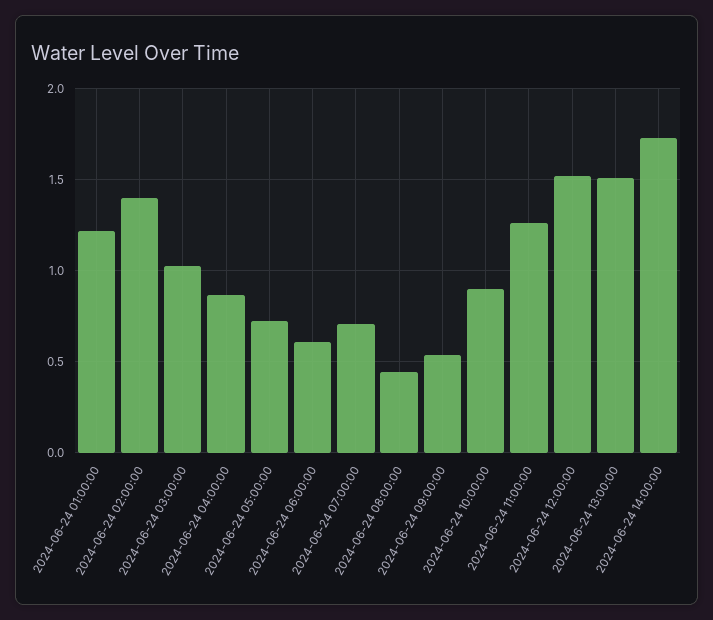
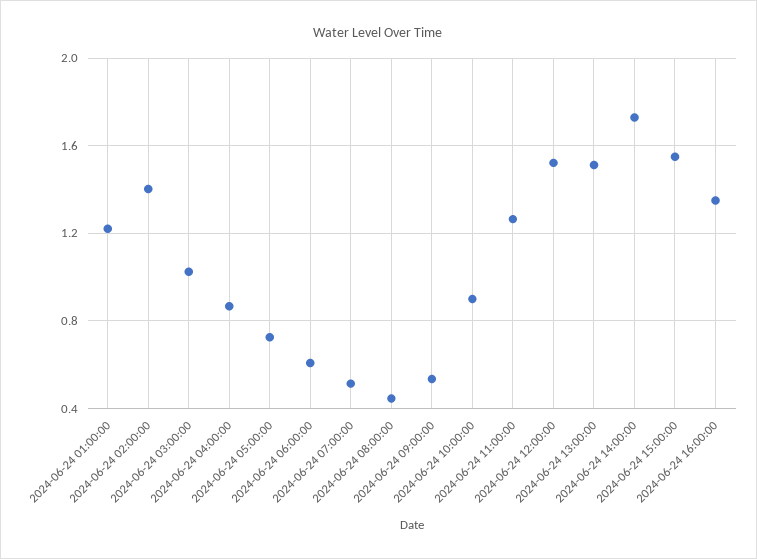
2024-06-24 07:00:00: 0.7 -> 0.5
2024-06-24 15:00:00: none -> 1.55
2024-06-24 16:00:00: none -> 1.35

